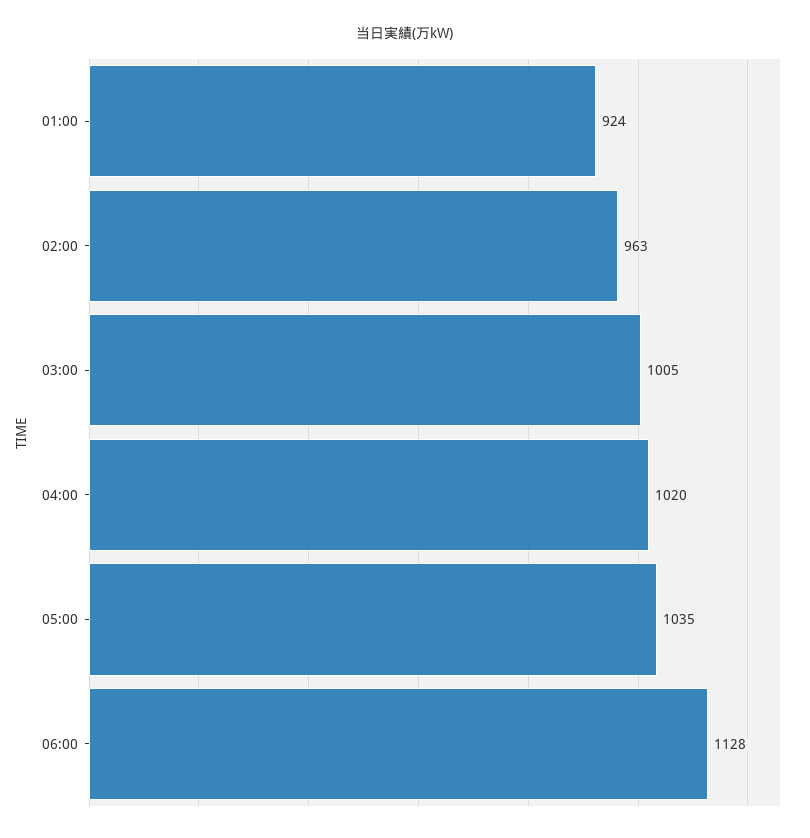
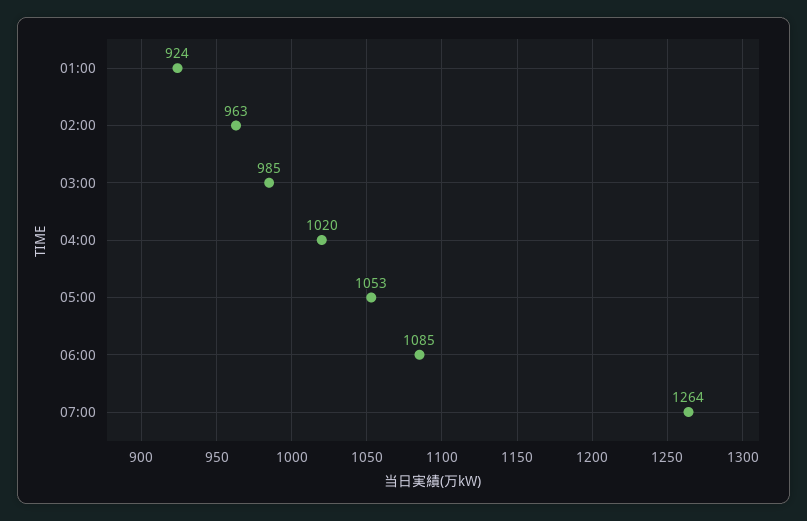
03:00: 1005 -> 985
05:00: 1035 -> 1053
06:00: 1128 -> 1085
07:00: none -> 1264

